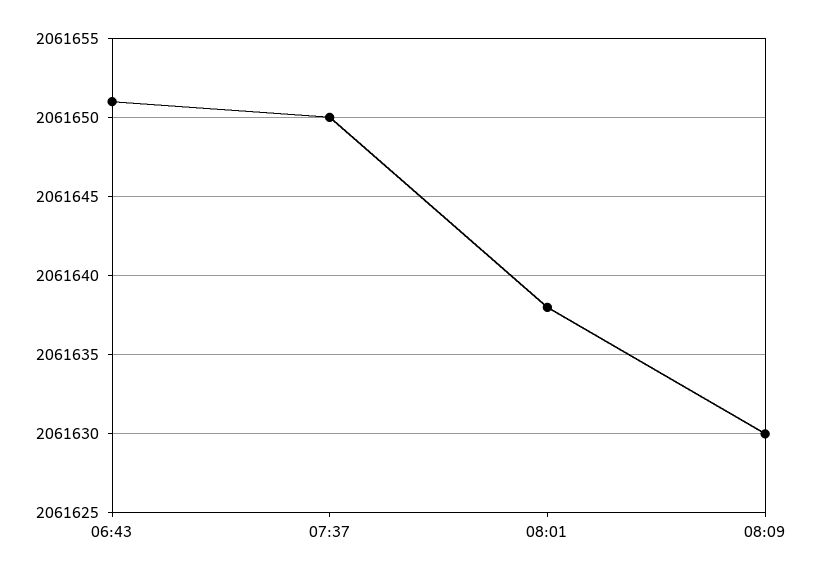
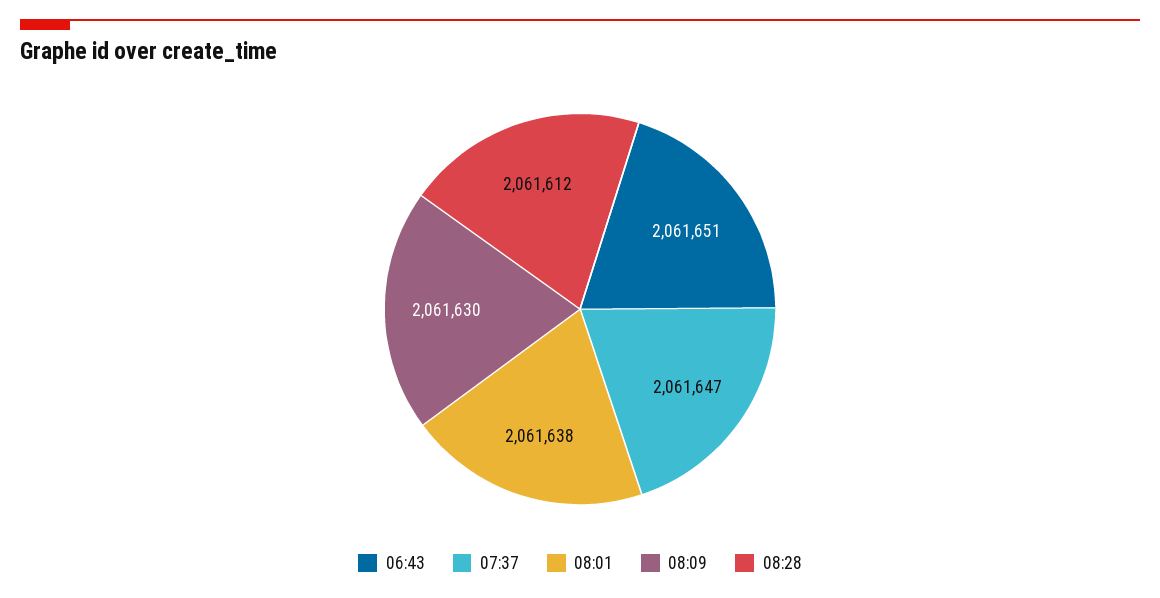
07:37: 2061650 -> 2061647
08:28: none -> 2061612

